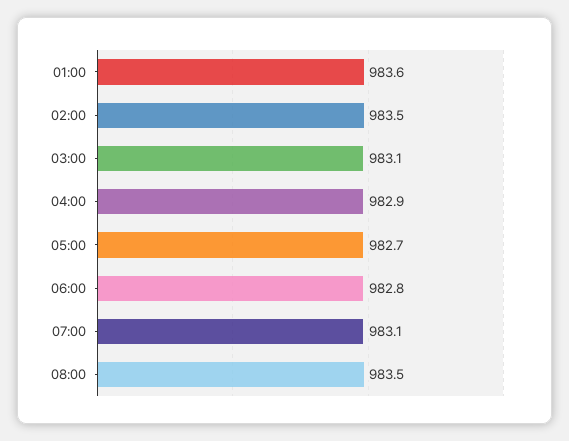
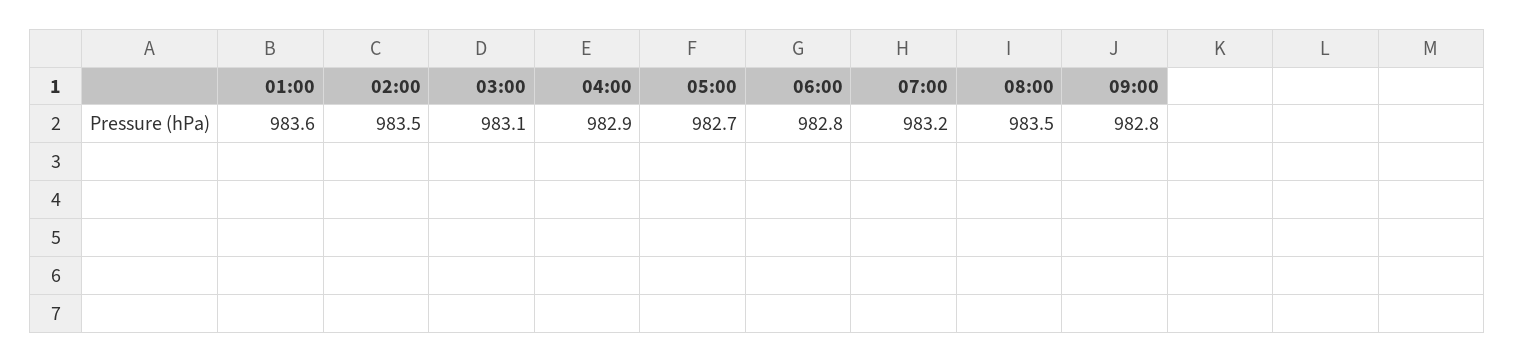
07:00: 983.1 -> 983.2
09:00: none -> 982.8

